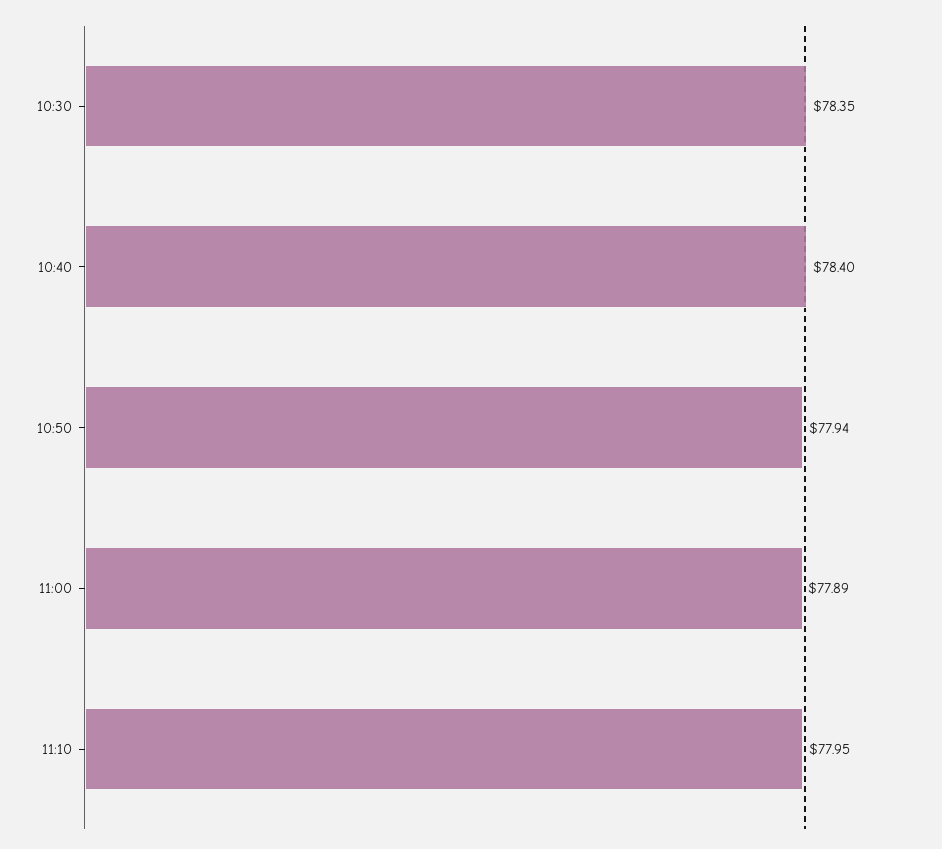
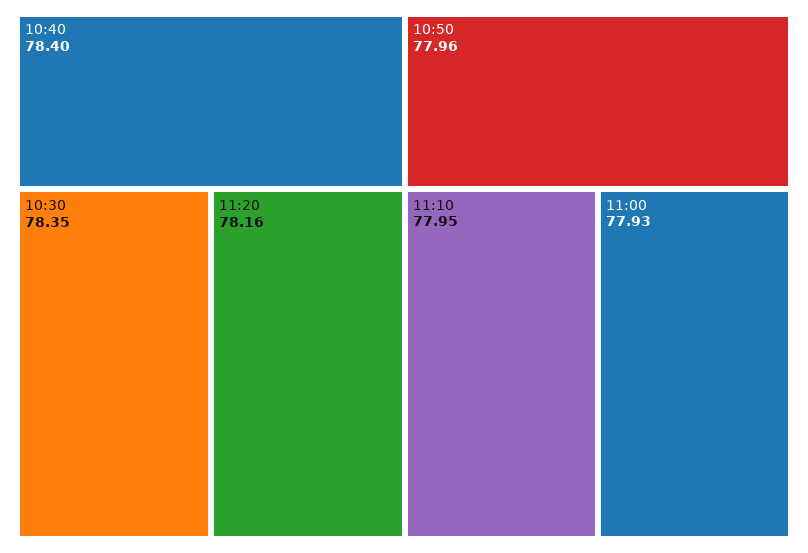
10:50: 77.94 -> 77.96
11:00: 77.89 -> 77.93
11:20: none -> 78.16

